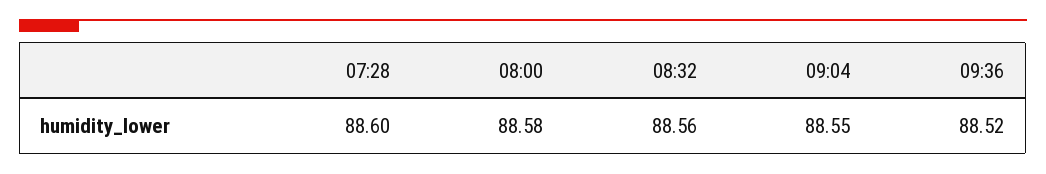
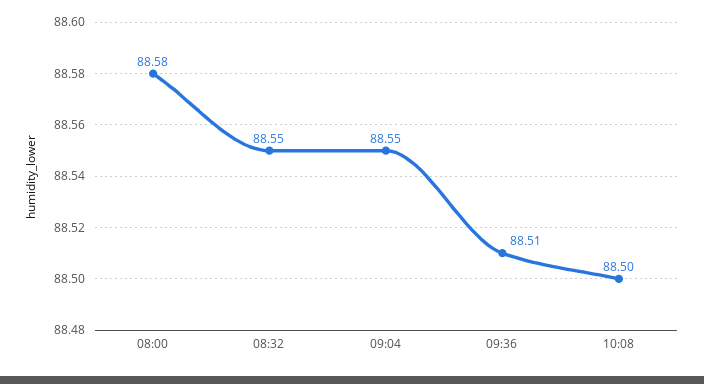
07:28: 88.6 -> none
08:32: 88.56 -> 88.55
09:36: 88.52 -> 88.51
10:08: none -> 88.5

